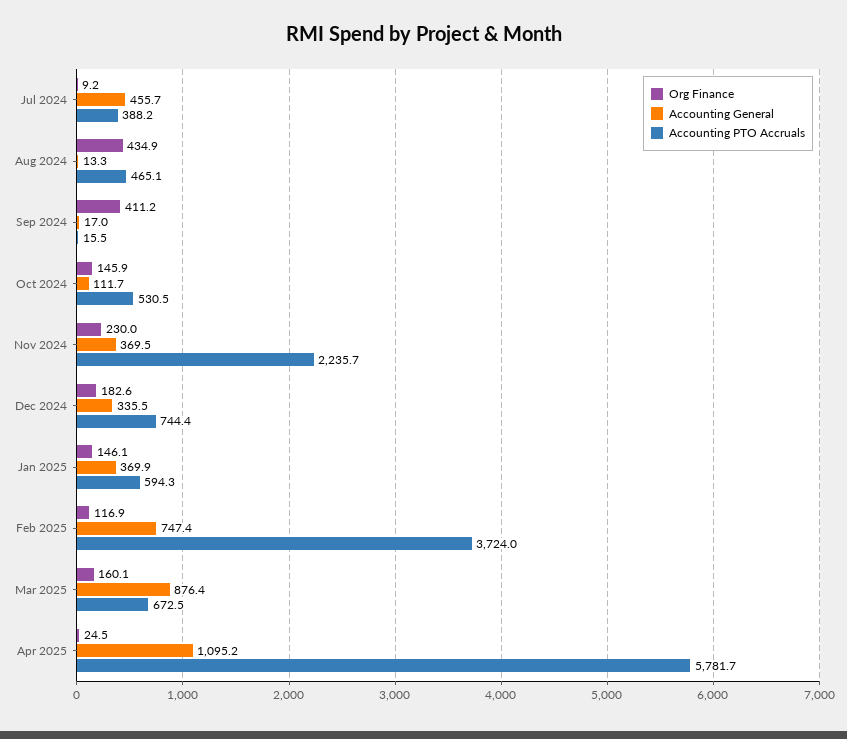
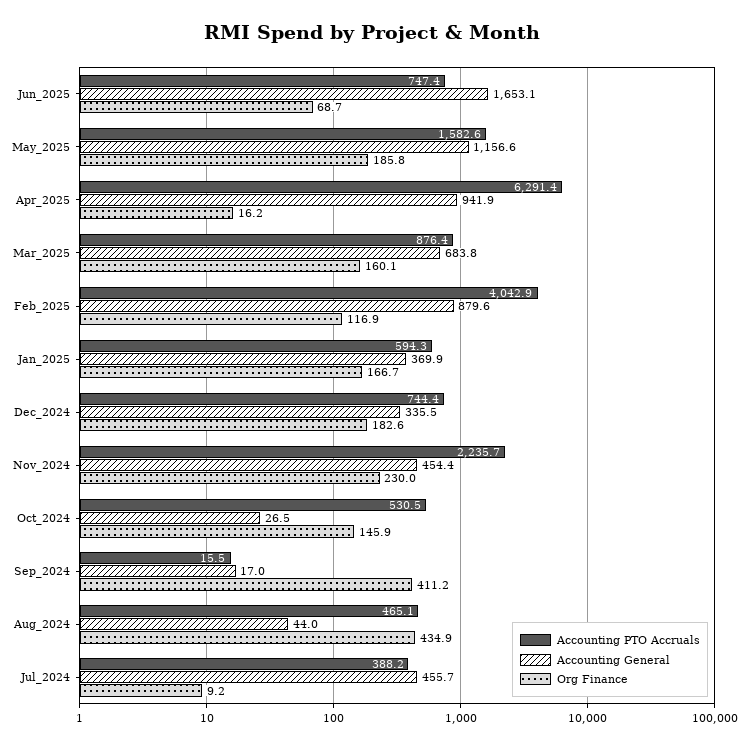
Accounting General, Aug 2024: 13.3 -> 44
Accounting General, Oct 2024: 111.7 -> 26.5
Accounting General, Nov 2024: 369.5 -> 454.4
Org Finance, Jan 2025: 146.1 -> 166.7
Accounting General, Feb 2025: 747.4 -> 879.6
Accounting PTO Accruals, Feb 2025: 3724 -> 4042.9
Accounting General, Mar 2025: 876.4 -> 683.8
Accounting PTO Accruals, Mar 2025: 672.5 -> 876.4
Org Finance, Apr 2025: 24.5 -> 16.2
Accounting General, Apr 2025: 1095.2 -> 941.9
Accounting PTO Accruals, Apr 2025: 5781.7 -> 6291.4
Accounting PTO Accruals, Jun_2025: none -> 747.4
Accounting General, Jun_2025: none -> 1653.1
Org Finance, Jun_2025: none -> 68.7
Accounting PTO Accruals, May_2025: none -> 1582.6
Accounting General, May_2025: none -> 1156.6
Org Finance, May_2025: none -> 185.8

